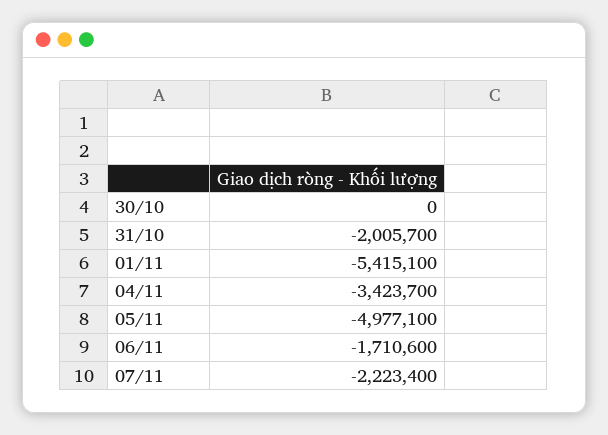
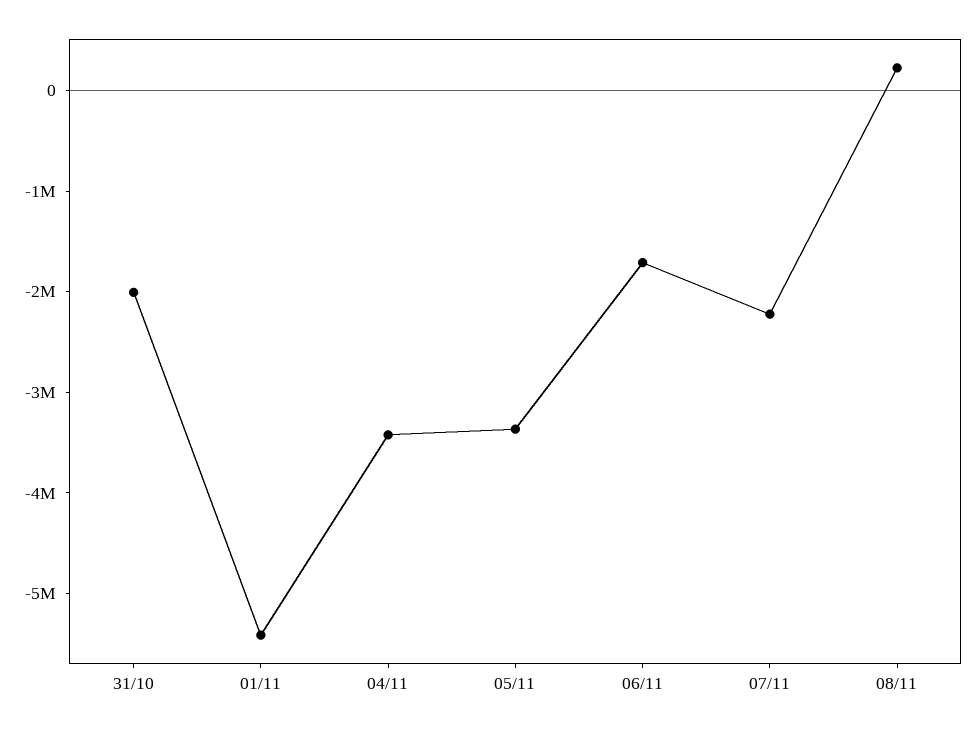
30/10: 0 -> none
05/11: -4977100 -> -3400000
08/11: none -> 200000

